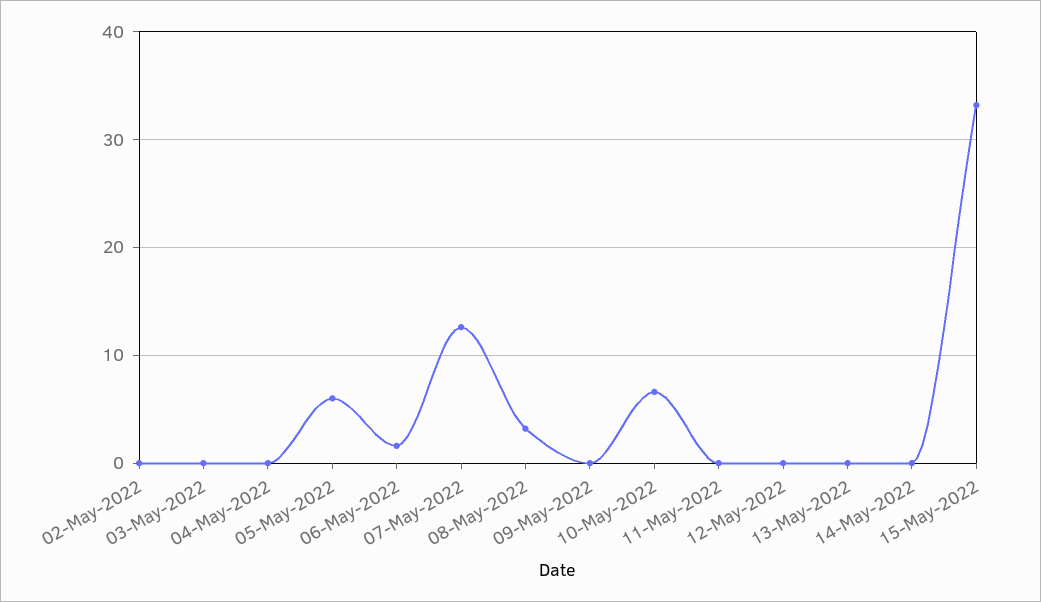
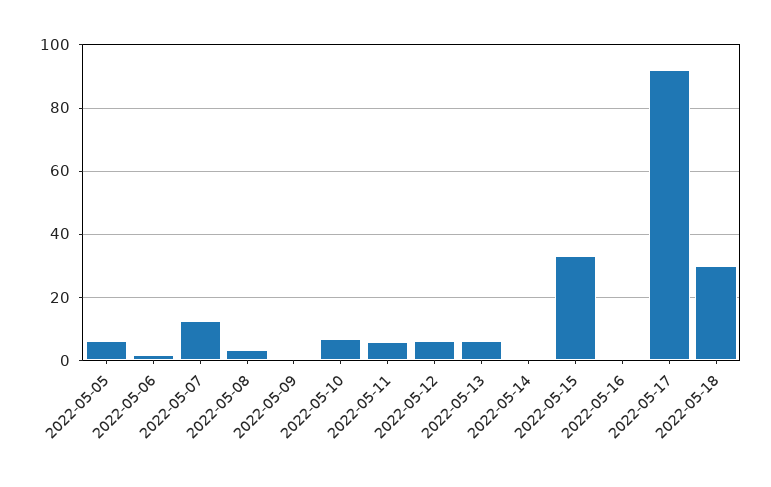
02-May-2022: 0 -> none
03-May-2022: 0 -> none
04-May-2022: 0 -> none
11-May-2022: 0 -> 6
12-May-2022: 0 -> 6
13-May-2022: 0 -> 6
2022-05-16: none -> 0
2022-05-17: none -> 92
2022-05-18: none -> 30

